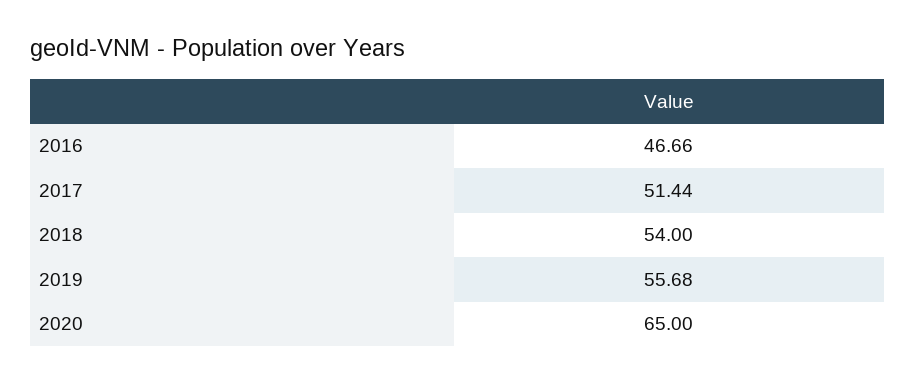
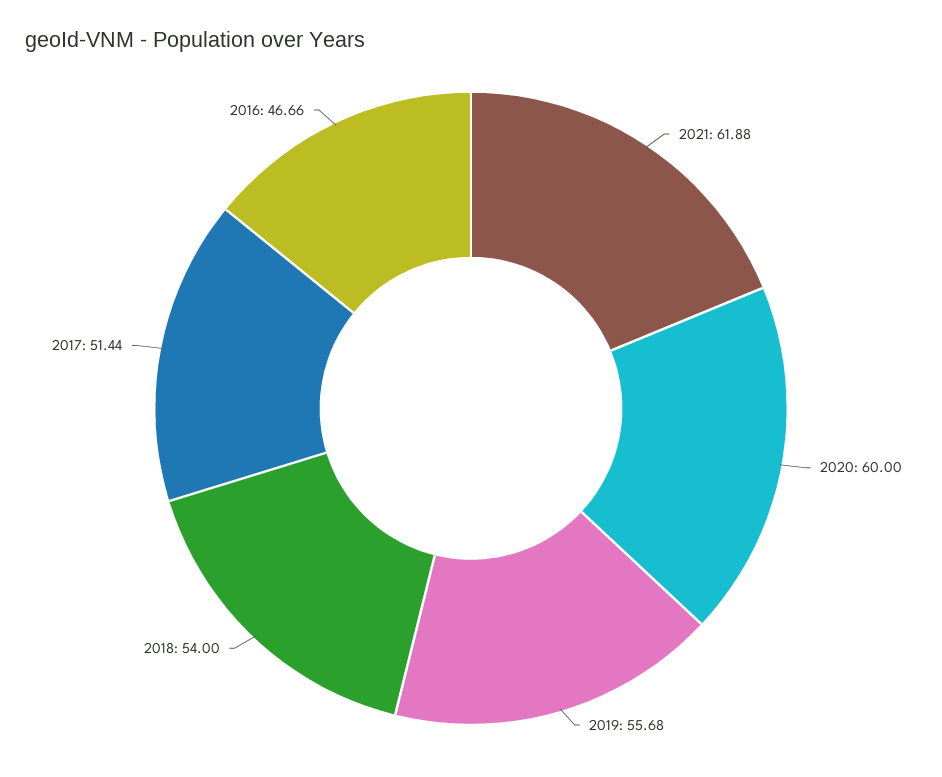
2020: 65 -> 60
2021: none -> 61.88

